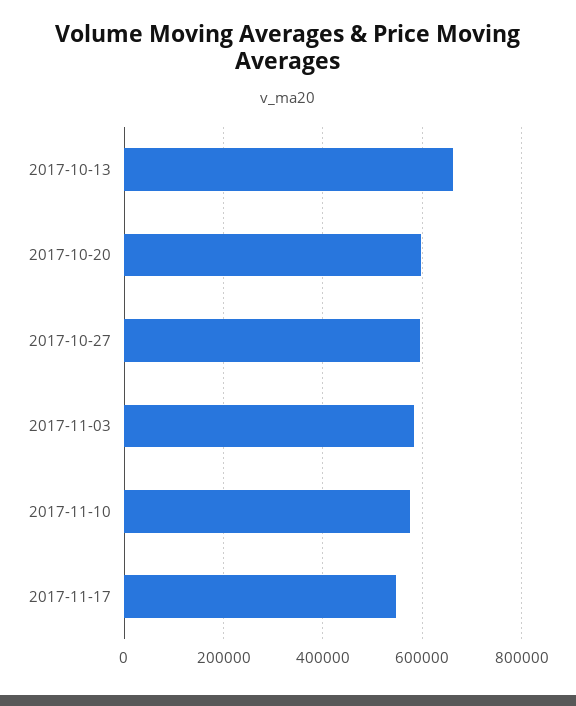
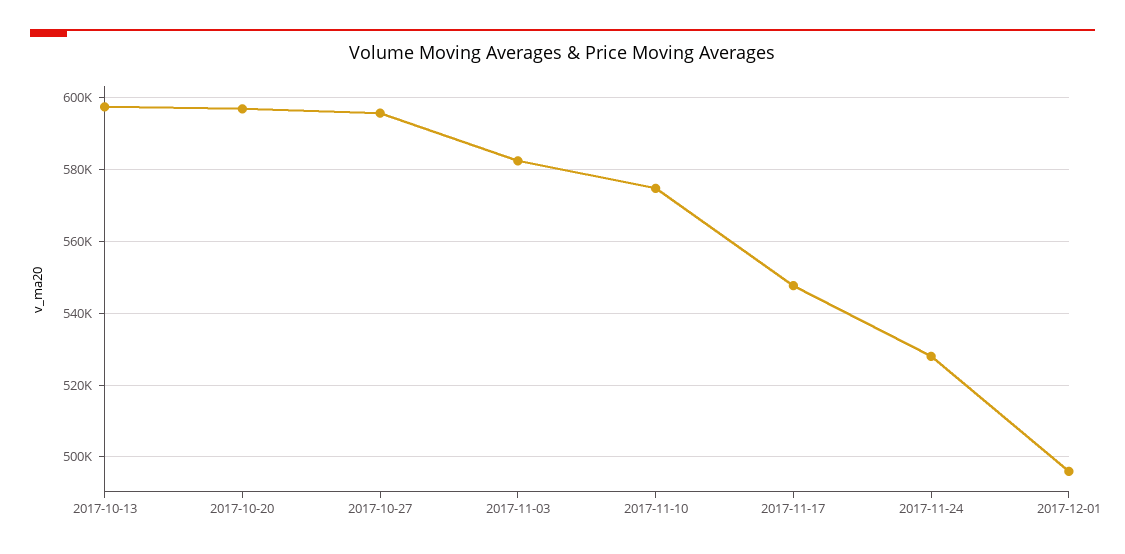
2017-10-13: 660000 -> 598000
2017-11-24: none -> 528000
2017-12-01: none -> 496000

